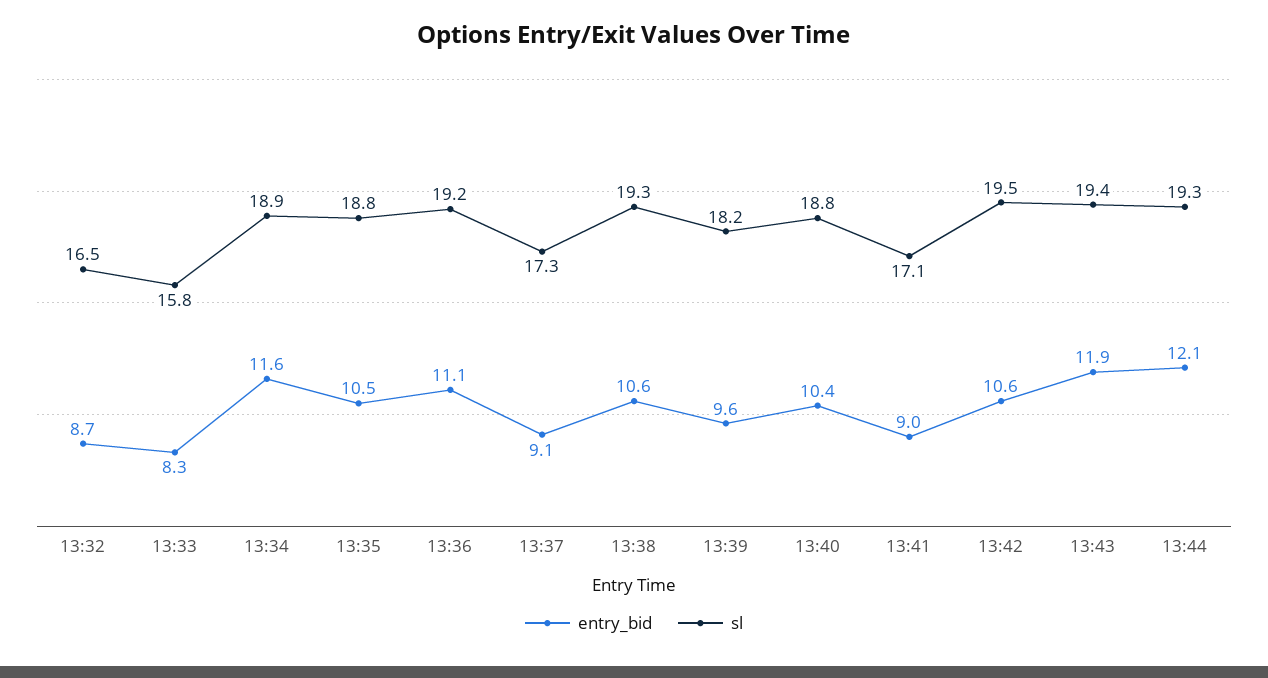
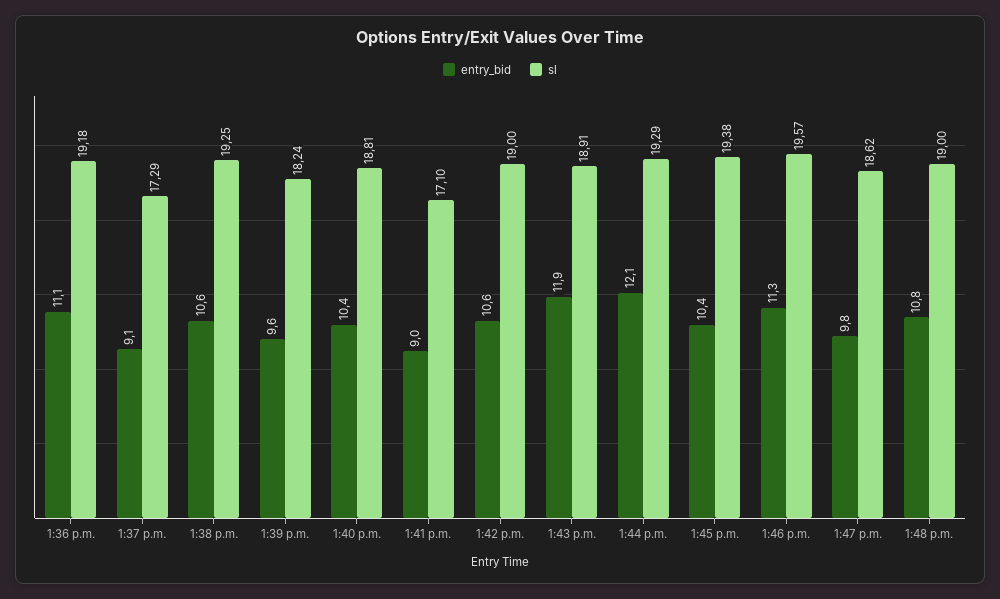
entry_bid, 13:32: 8.7 -> none
sl, 13:32: 16.5 -> none
entry_bid, 13:33: 8.3 -> none
sl, 13:33: 15.8 -> none
entry_bid, 13:34: 11.6 -> none
sl, 13:34: 18.9 -> none
entry_bid, 13:35: 10.5 -> none
sl, 13:35: 18.8 -> none
sl, 13:42: 19.5 -> 19
sl, 13:43: 19.4 -> 18.91
entry_bid, 1:45 p.m.: none -> 10.4
sl, 1:45 p.m.: none -> 19.38
entry_bid, 1:46 p.m.: none -> 11.3
sl, 1:46 p.m.: none -> 19.57
entry_bid, 1:47 p.m.: none -> 9.8
sl, 1:47 p.m.: none -> 18.62
entry_bid, 1:48 p.m.: none -> 10.8
sl, 1:48 p.m.: none -> 19

